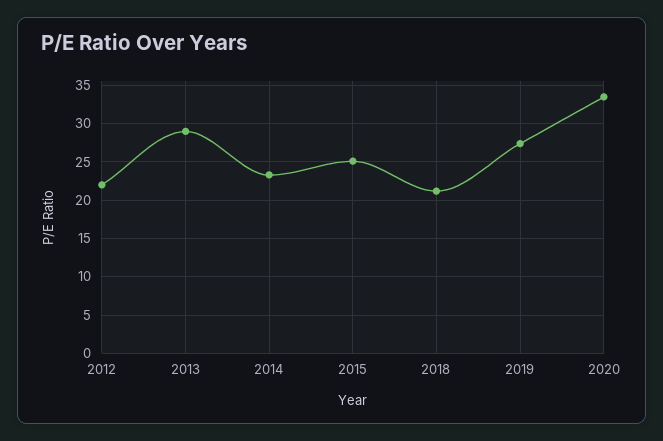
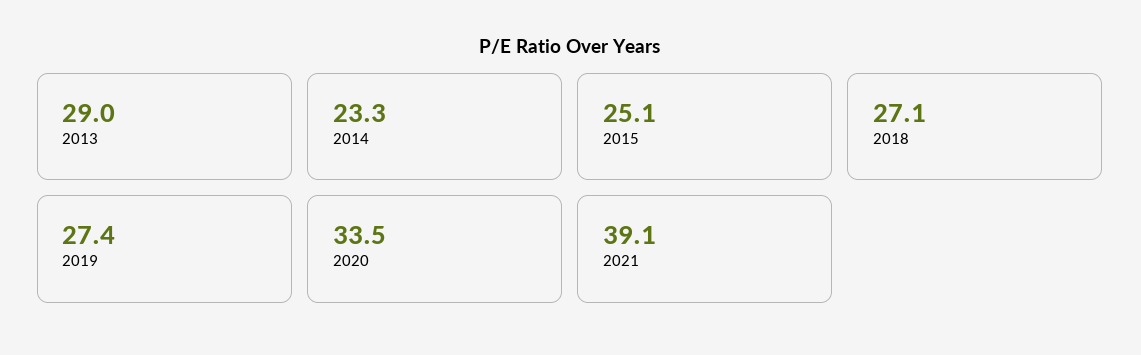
2012: 22 -> none
2018: 21 -> 27.1
2021: none -> 39.1

